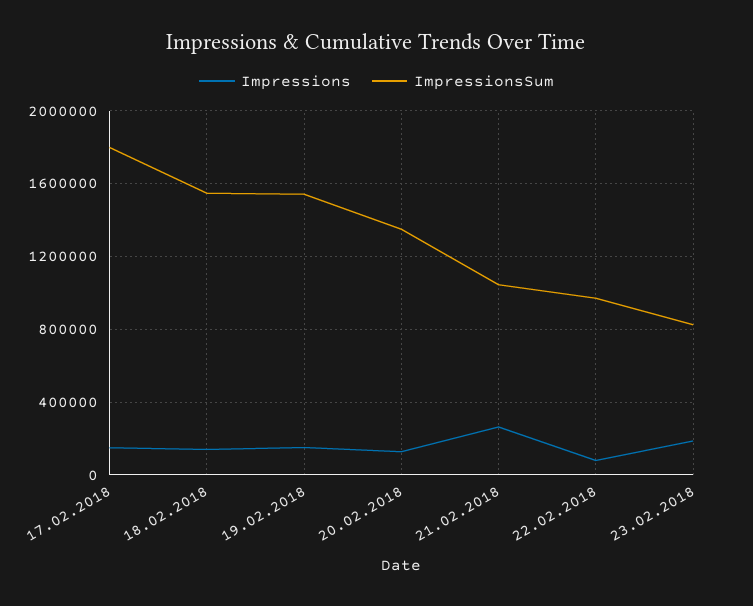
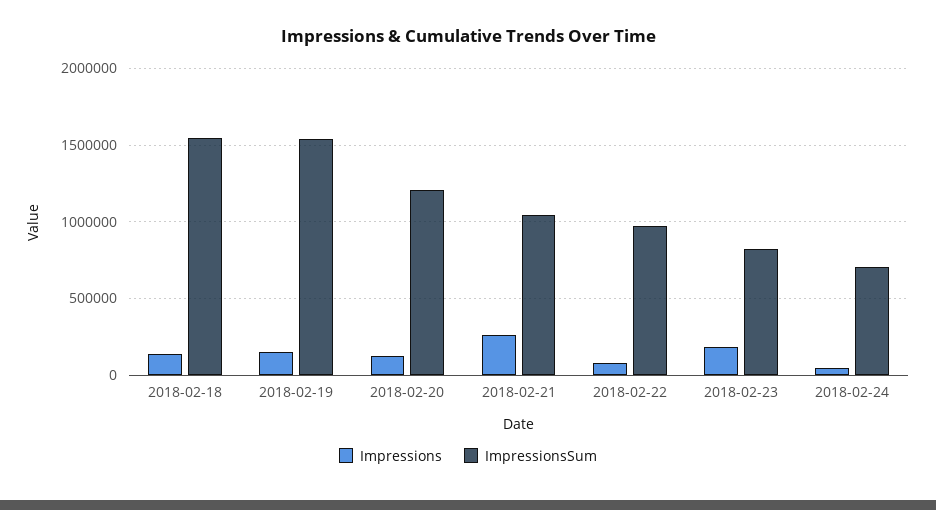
Impressions, 17.02.2018: 150000 -> none
ImpressionsSum, 17.02.2018: 1800000 -> none
ImpressionsSum, 20.02.2018: 1350000 -> 1200000
Impressions, 2018-02-24: none -> 50000
ImpressionsSum, 2018-02-24: none -> 700000

